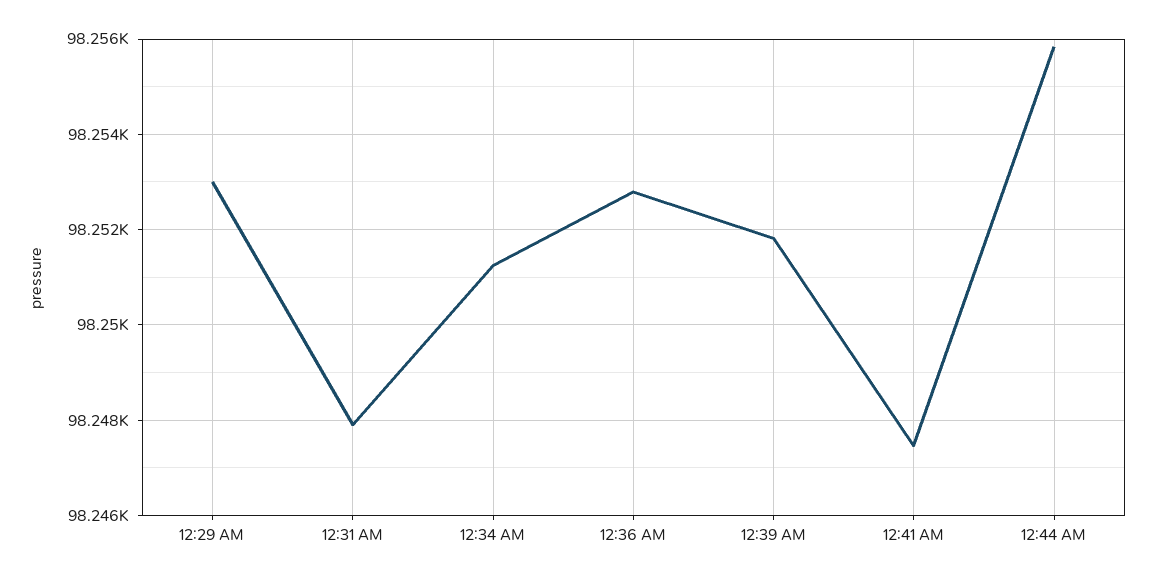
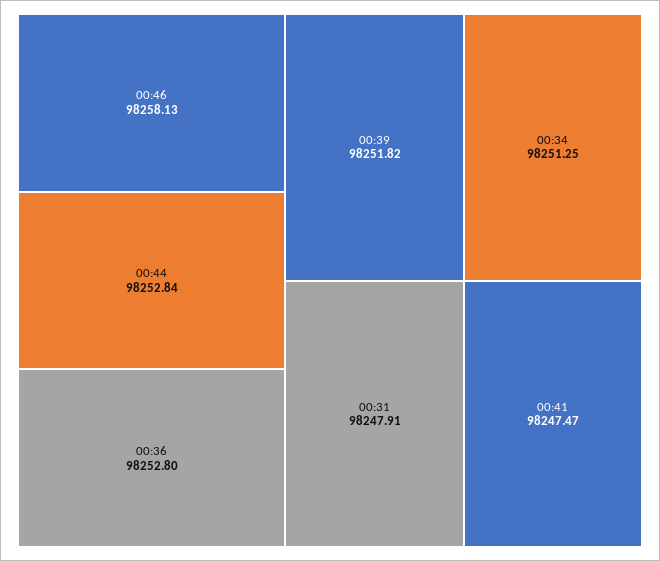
12:29 AM: 98253 -> none
12:44 AM: 98255.8 -> 98252.84
00:46: none -> 98258.13

